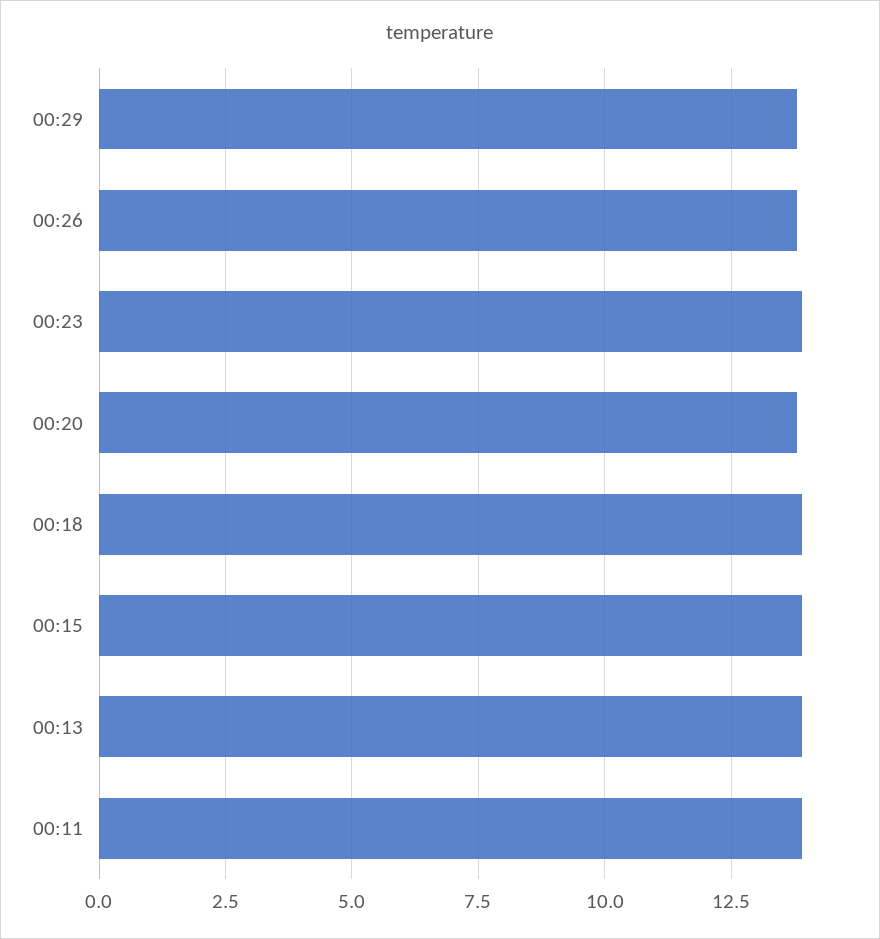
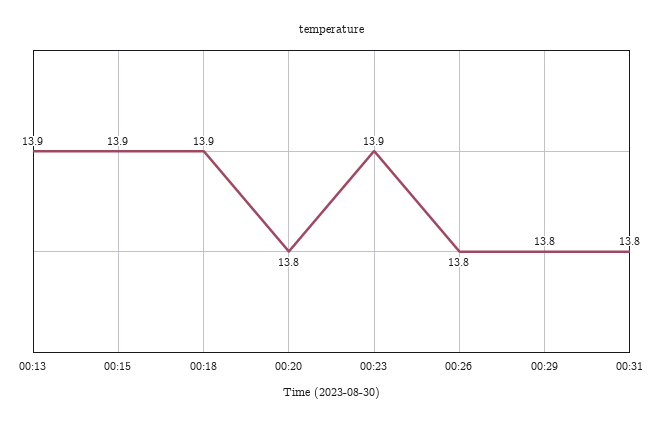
00:11: 14 -> none
00:31: none -> 13.8

